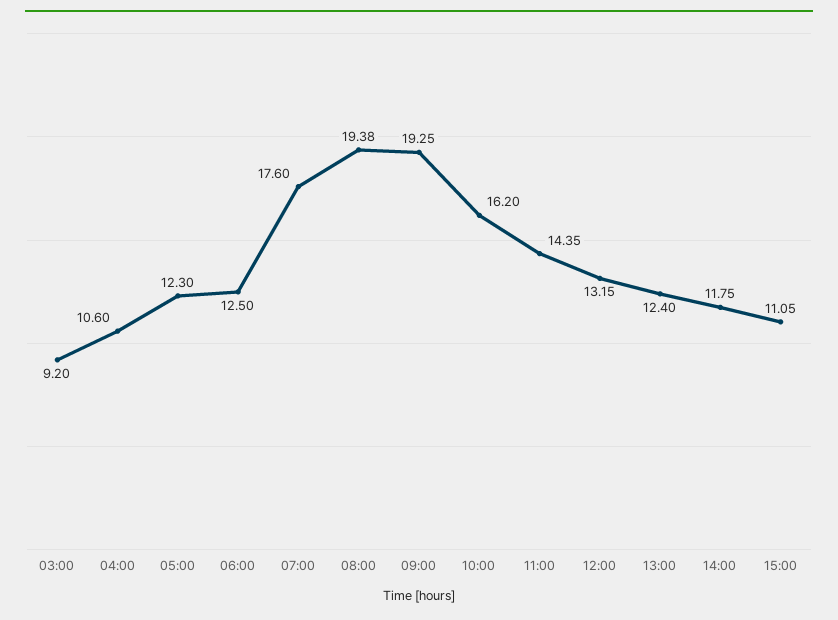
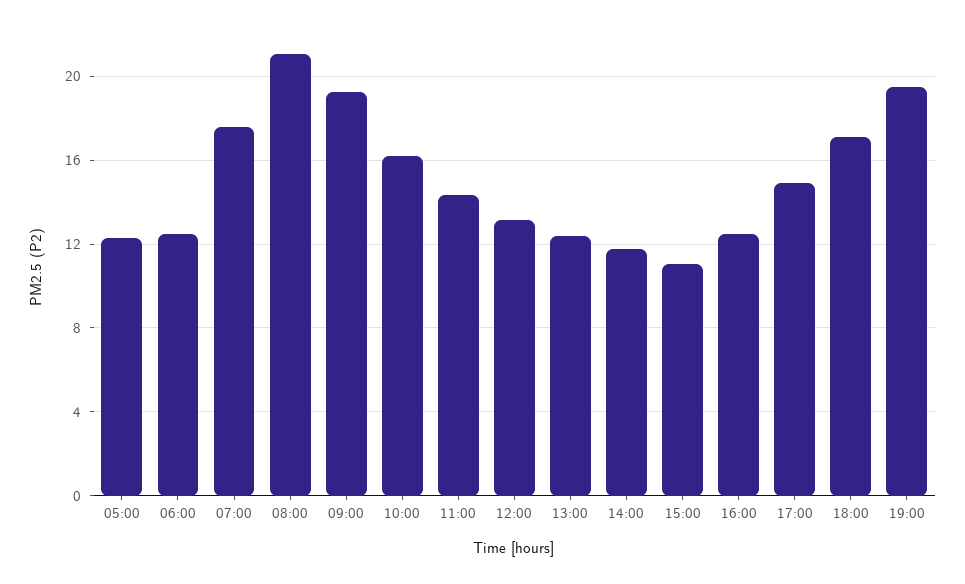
03:00: 9.2 -> none
04:00: 10.6 -> none
08:00: 19.38 -> 21
16:00: none -> 12.5
17:00: none -> 15
18:00: none -> 17
19:00: none -> 19.5

